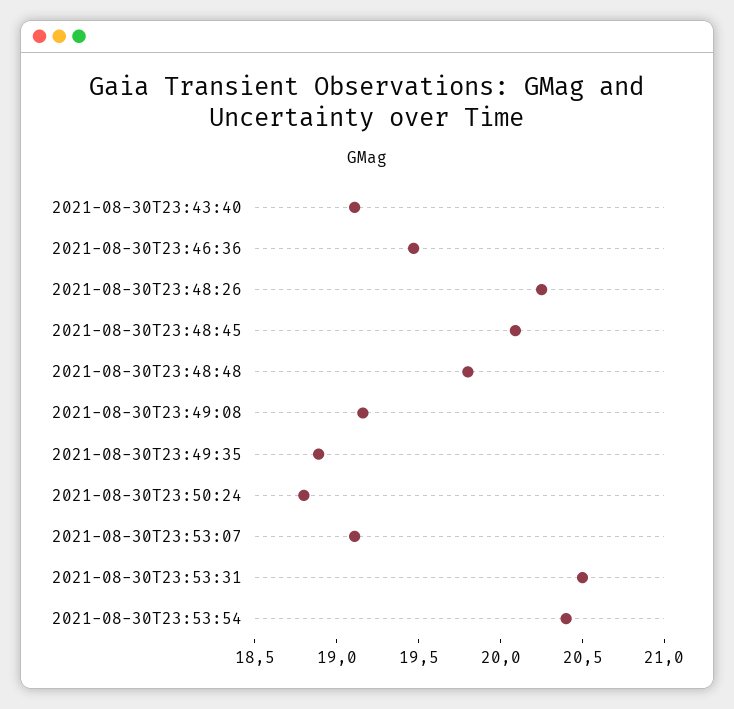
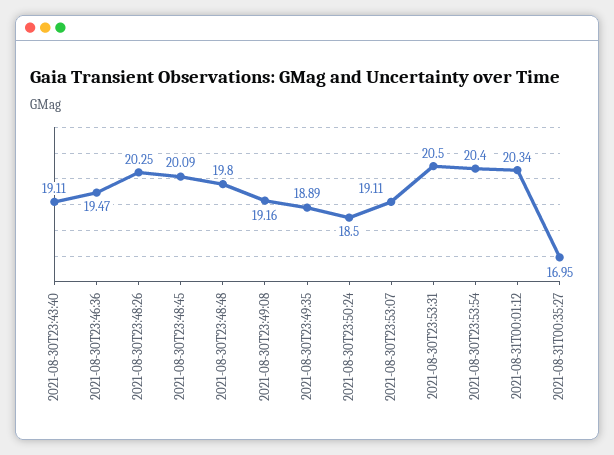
2021-08-30T23:50:24: 18.8 -> 18.5
2021-08-31T00:01:12: none -> 20.34
2021-08-31T00:35:27: none -> 16.95

